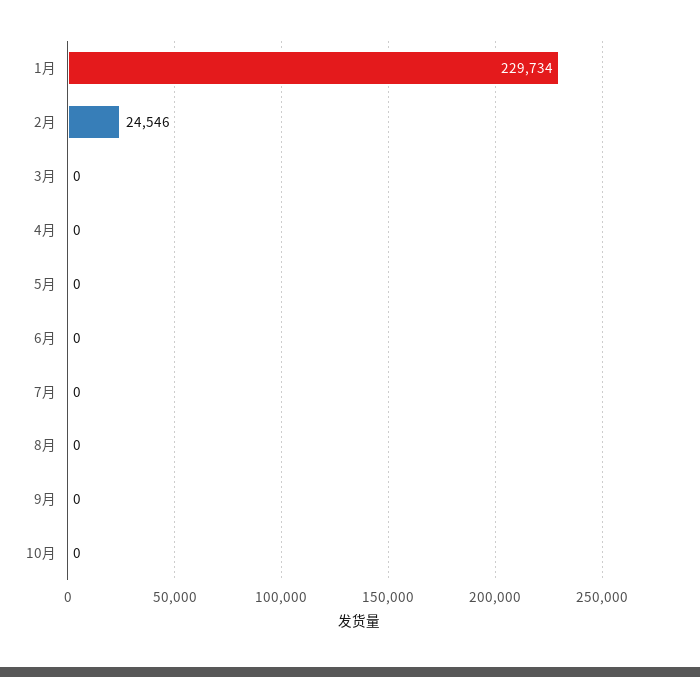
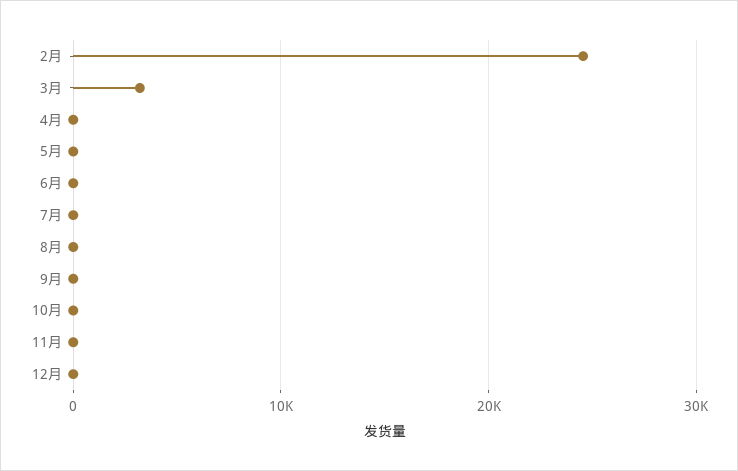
1月: 229734 -> none
3月: 0 -> 3000
11月: none -> 0
12月: none -> 0

